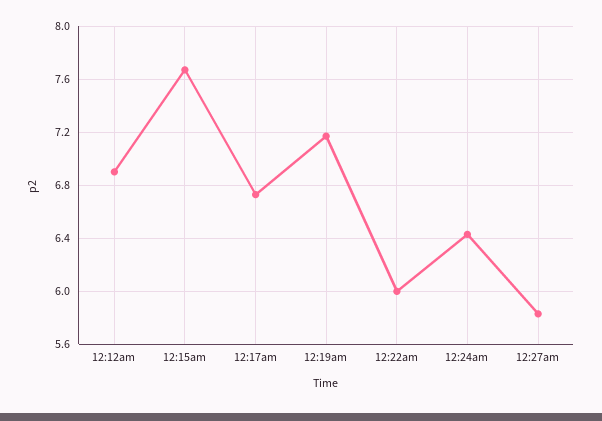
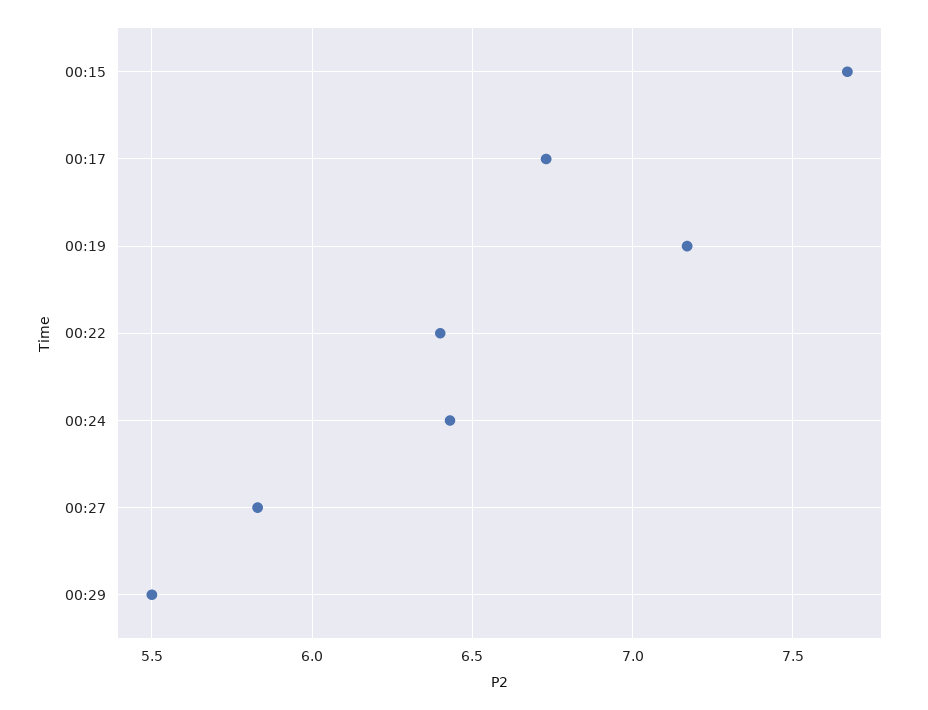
12:12am: 6.9 -> none
12:22am: 6 -> 6.4
00:29: none -> 5.5

